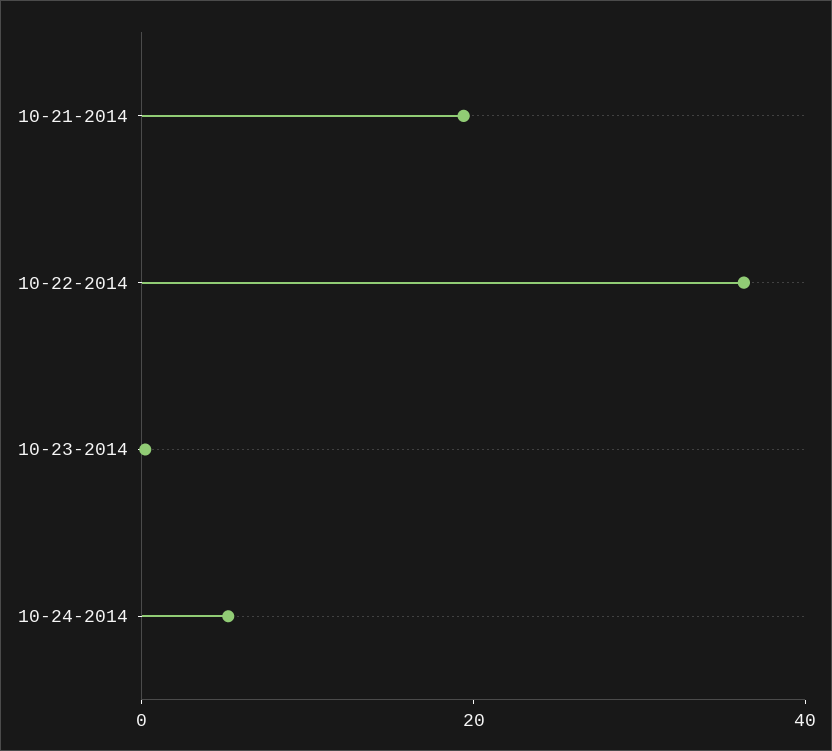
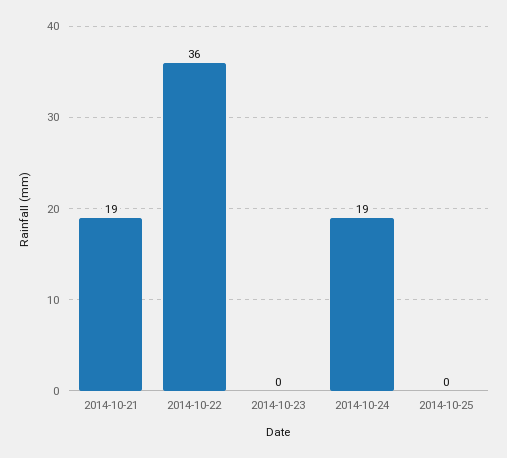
10-24-2014: 5 -> 19
2014-10-25: none -> 0

